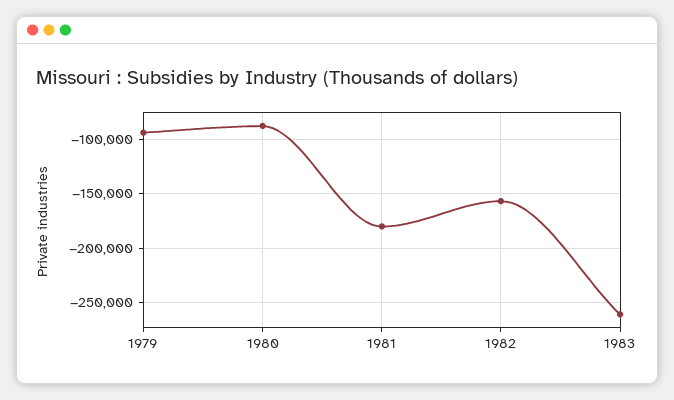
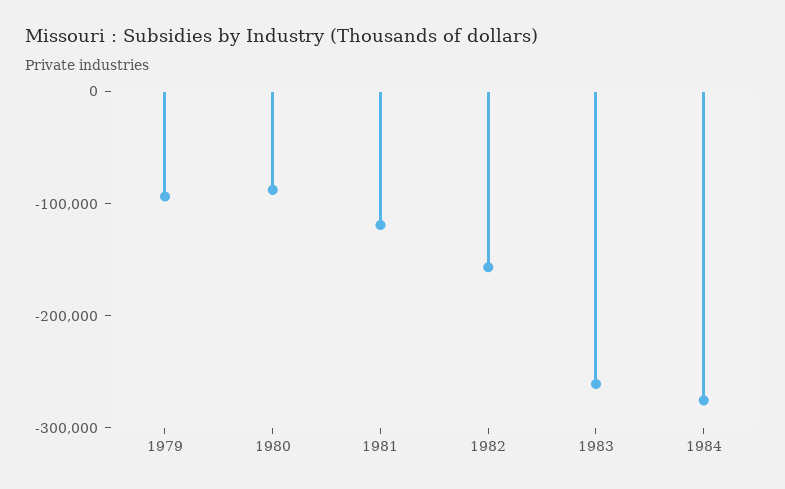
1981: -180000 -> -120000
1984: none -> -280000

